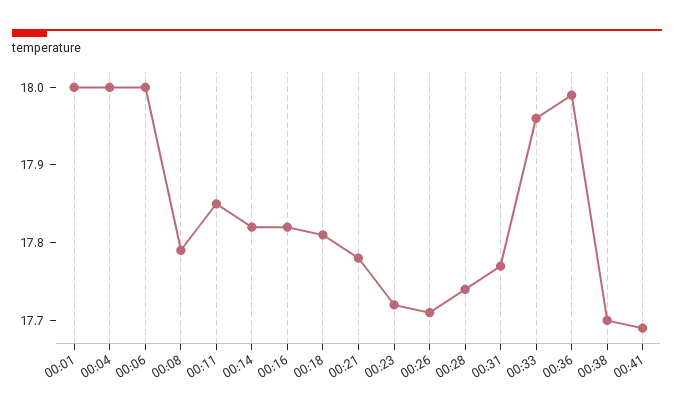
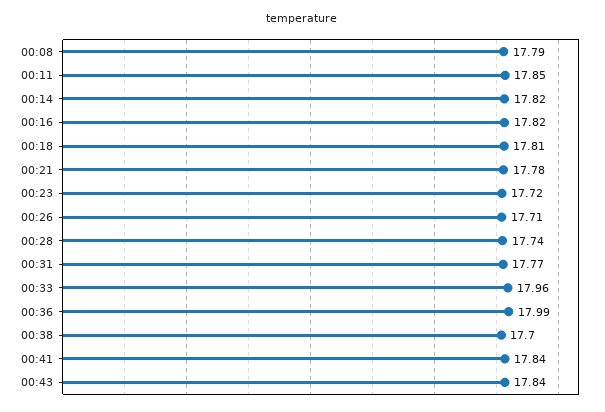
00:01: 18 -> none
00:04: 18 -> none
00:06: 18 -> none
00:41: 17.7 -> 17.84
00:43: none -> 17.84

